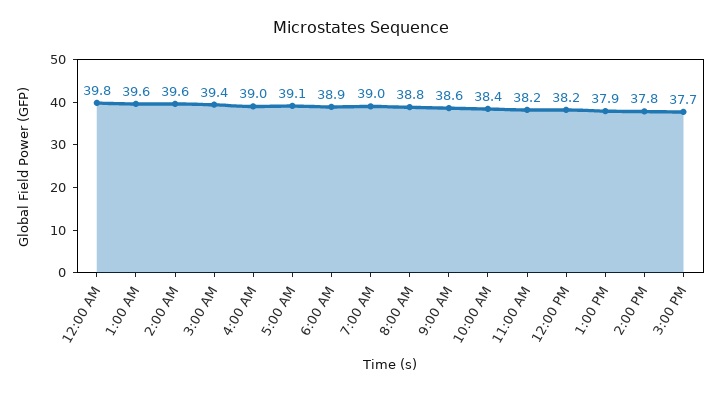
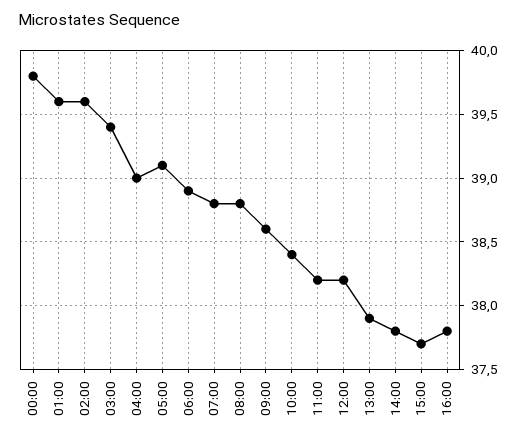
7:00 AM: 39 -> 38.8
16:00: none -> 37.8

